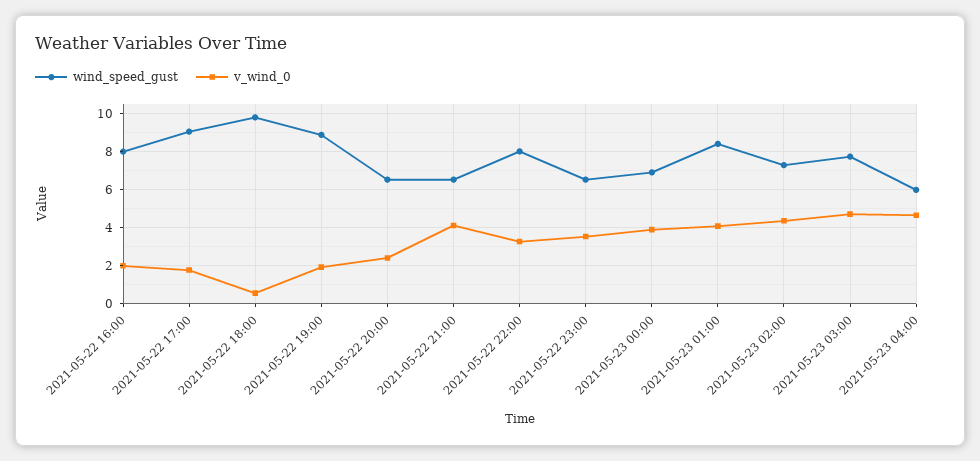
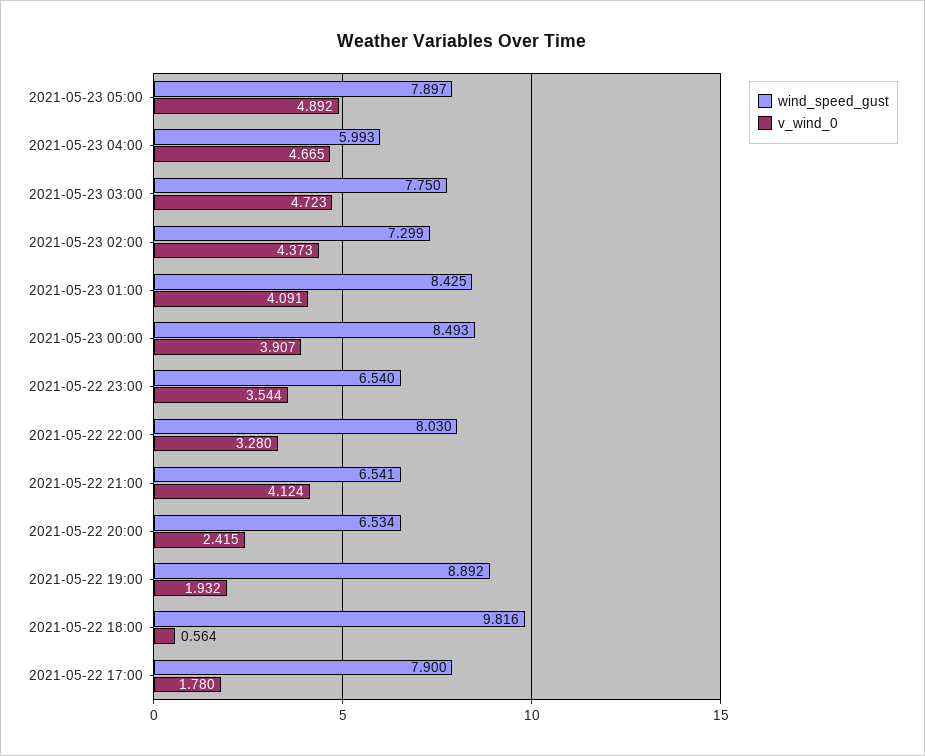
wind_speed_gust, 2021-05-22 16:00: 8 -> none
v_wind_0, 2021-05-22 16:00: 2 -> none
wind_speed_gust, 2021-05-22 17:00: 9 -> 7.9
wind_speed_gust, 2021-05-23 00:00: 7 -> 8.493
wind_speed_gust, 2021-05-23 05:00: none -> 7.897
v_wind_0, 2021-05-23 05:00: none -> 4.892

